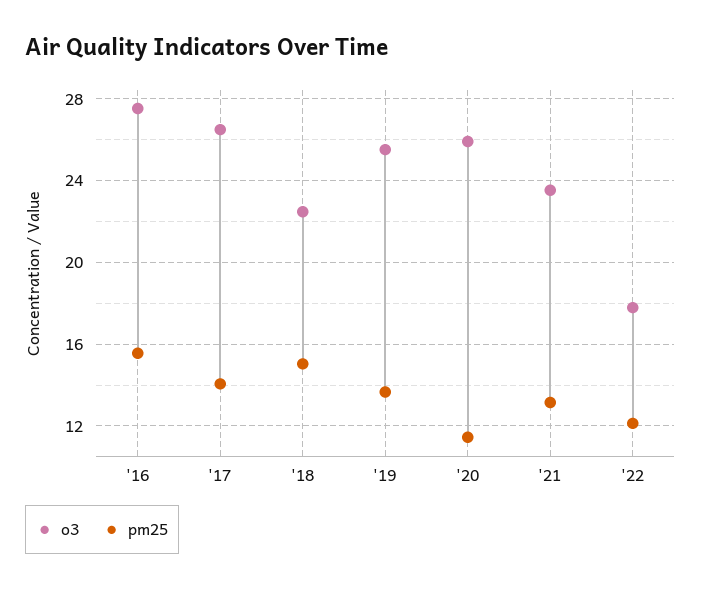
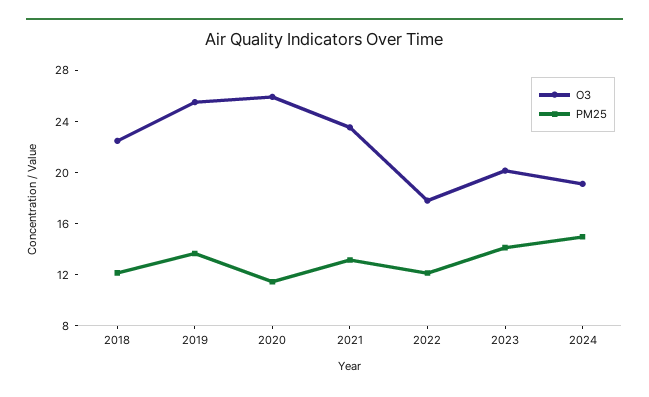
o3, '16: 27.5 -> none
pm25, '16: 15.5 -> none
o3, '17: 26.5 -> none
pm25, '17: 14 -> none
pm25, '18: 15 -> 12
o3, 2023: none -> 20
pm25, 2023: none -> 14
o3, 2024: none -> 19
pm25, 2024: none -> 15

